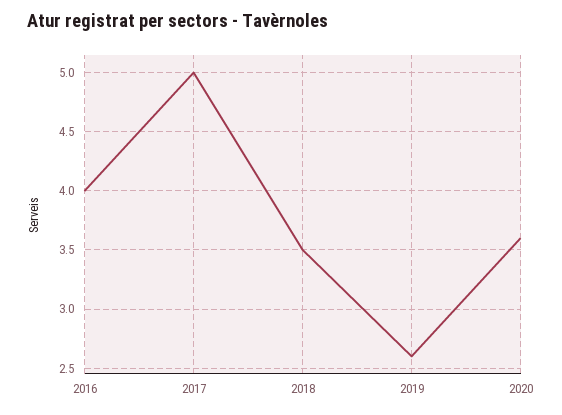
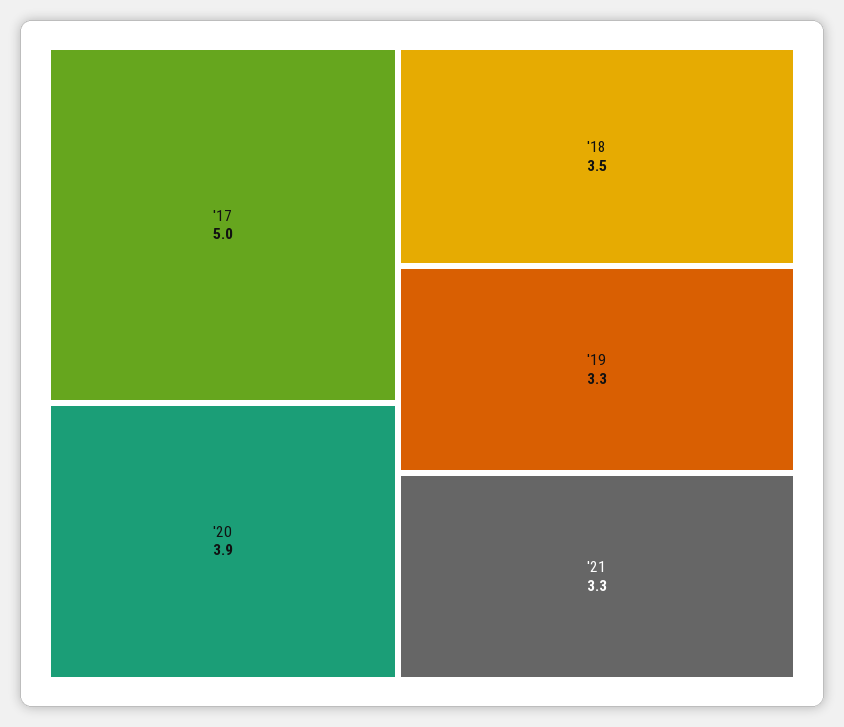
2016: 4 -> none
2019: 2.6 -> 3.3
2020: 3.6 -> 3.9
'21: none -> 3.3

